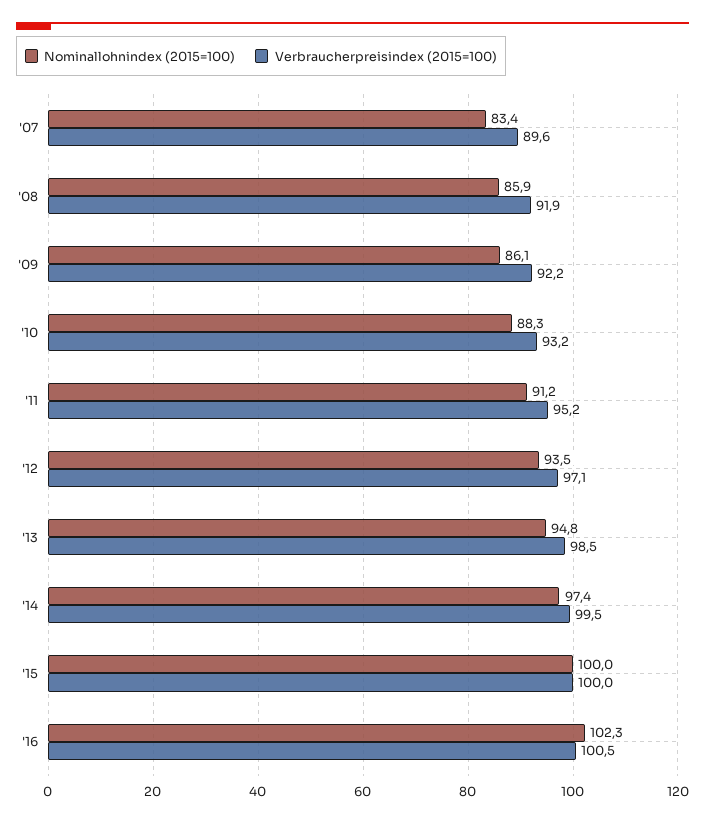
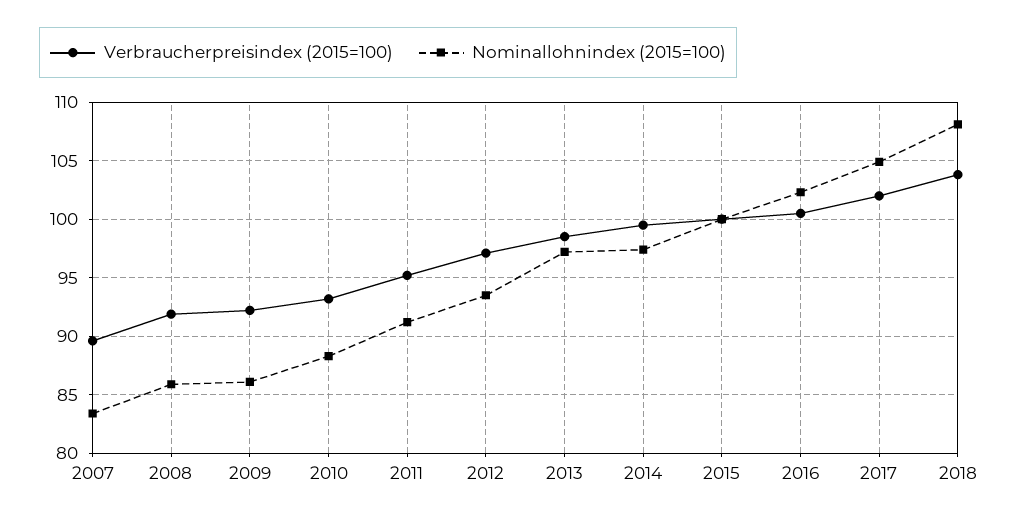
Nominallohnindex (2015=100), '13: 94.8 -> 97
Verbraucherpreisindex (2015=100), 2017: none -> 102
Nominallohnindex (2015=100), 2017: none -> 105
Verbraucherpreisindex (2015=100), 2018: none -> 104
Nominallohnindex (2015=100), 2018: none -> 108

